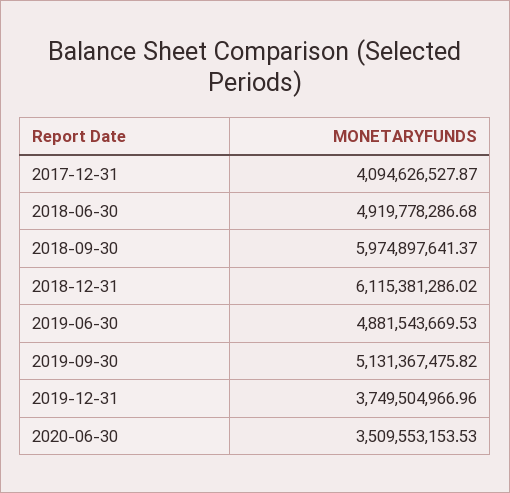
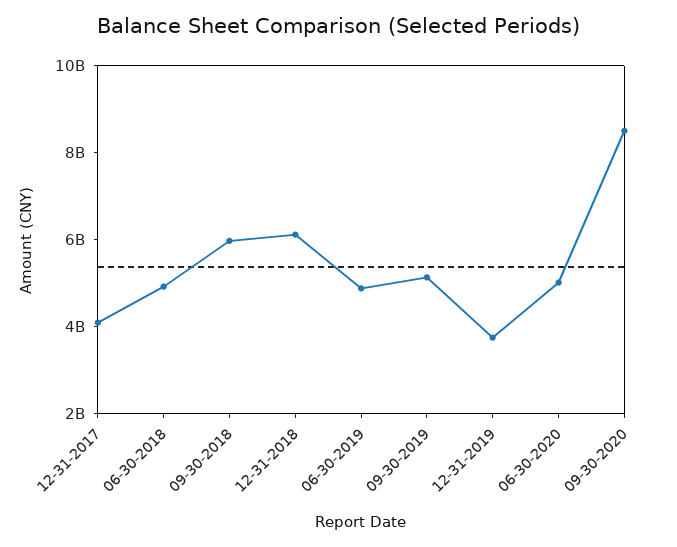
2020-06-30: 3509553153.53 -> 5000000000
09-30-2020: none -> 8500000000

